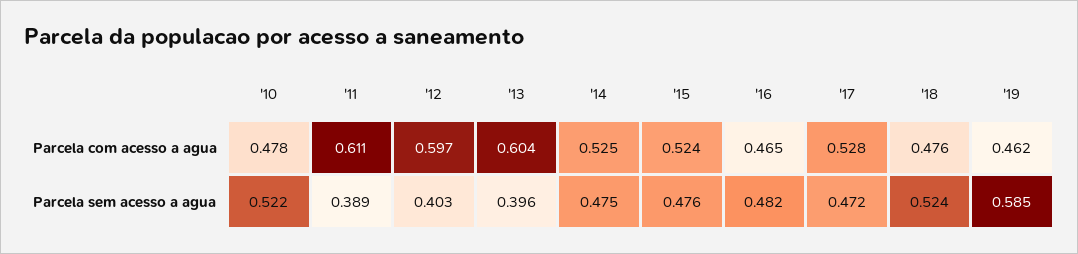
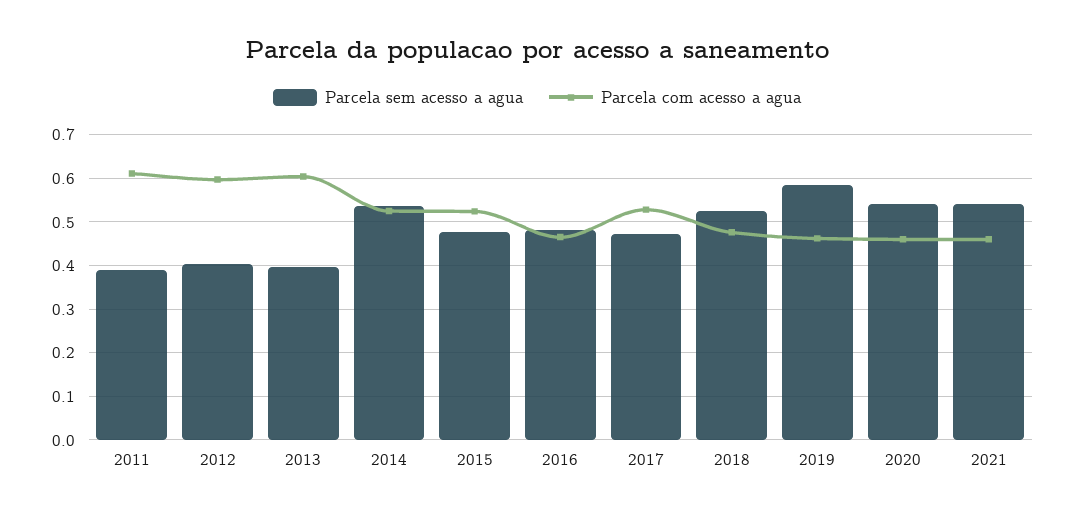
Parcela com acesso a agua, '10: 0.478 -> none
Parcela sem acesso a agua, '10: 0.522 -> none
Parcela sem acesso a agua, '14: 0.475 -> 0.54
Parcela sem acesso a agua, 2020: none -> 0.54
Parcela com acesso a agua, 2020: none -> 0.46
Parcela sem acesso a agua, 2021: none -> 0.54
Parcela com acesso a agua, 2021: none -> 0.46

